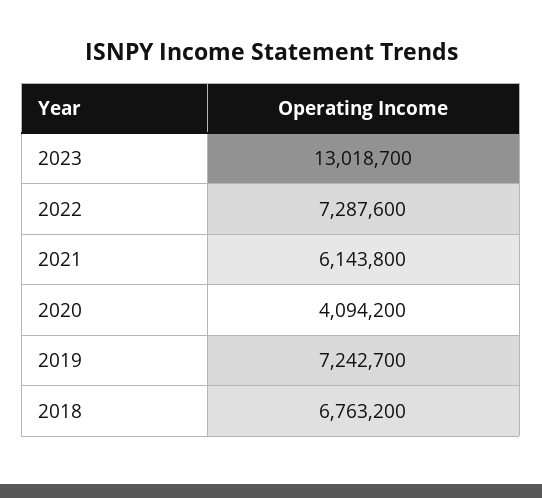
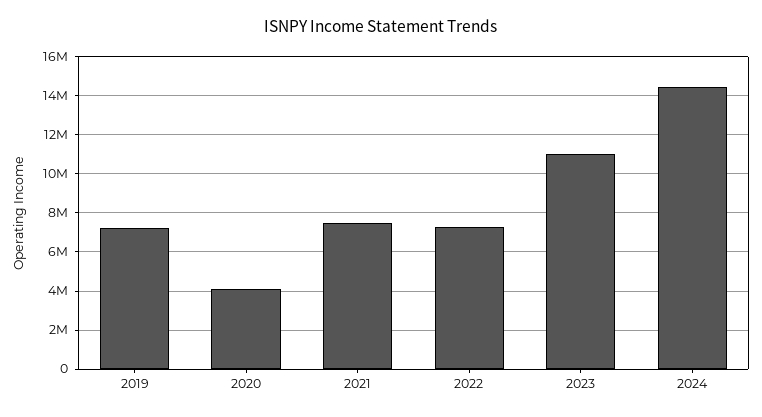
2023: 13018700 -> 11000000
2021: 6143800 -> 7500000
2018: 6763200 -> none
2024: none -> 14500000

